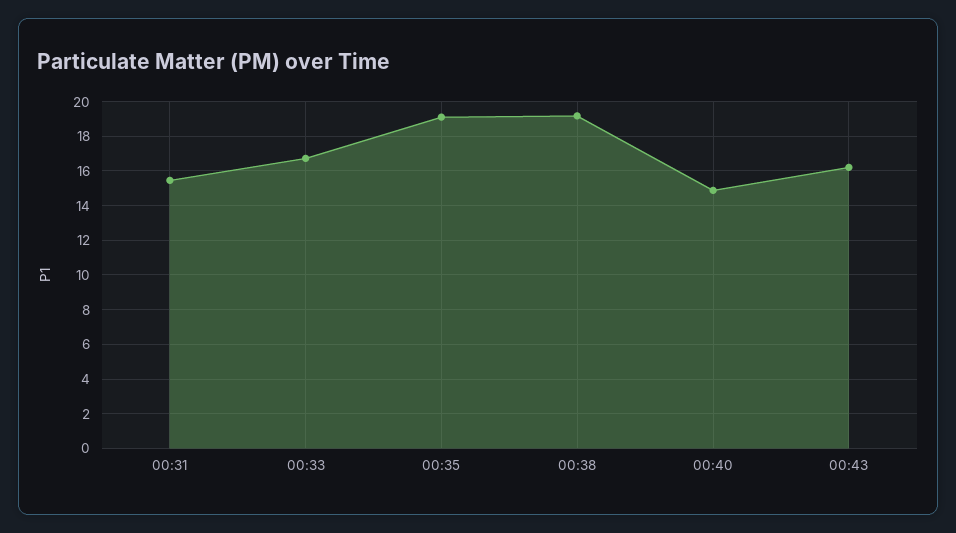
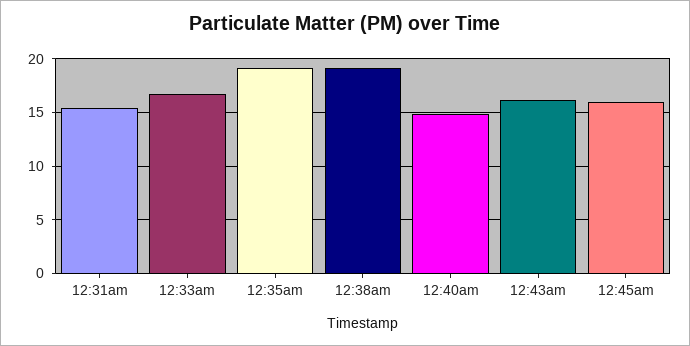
12:45am: none -> 16

